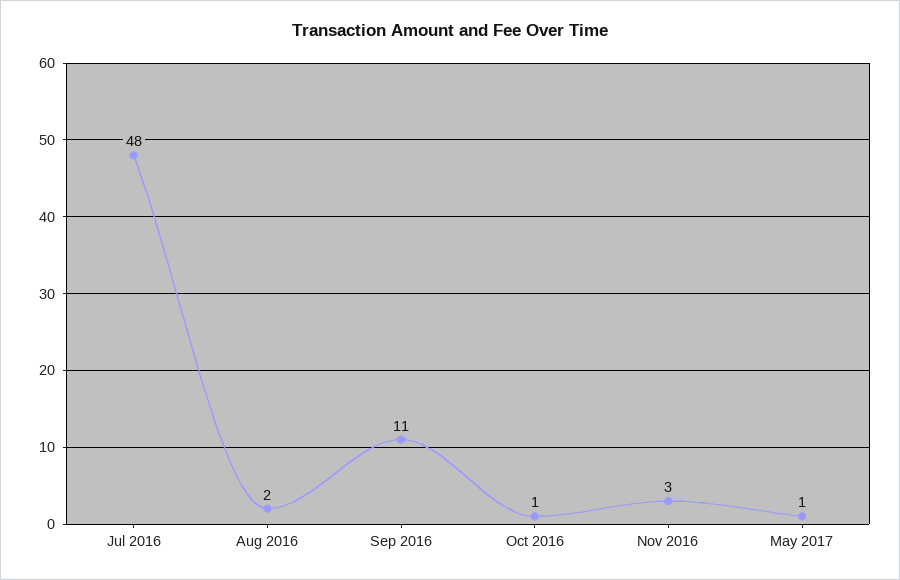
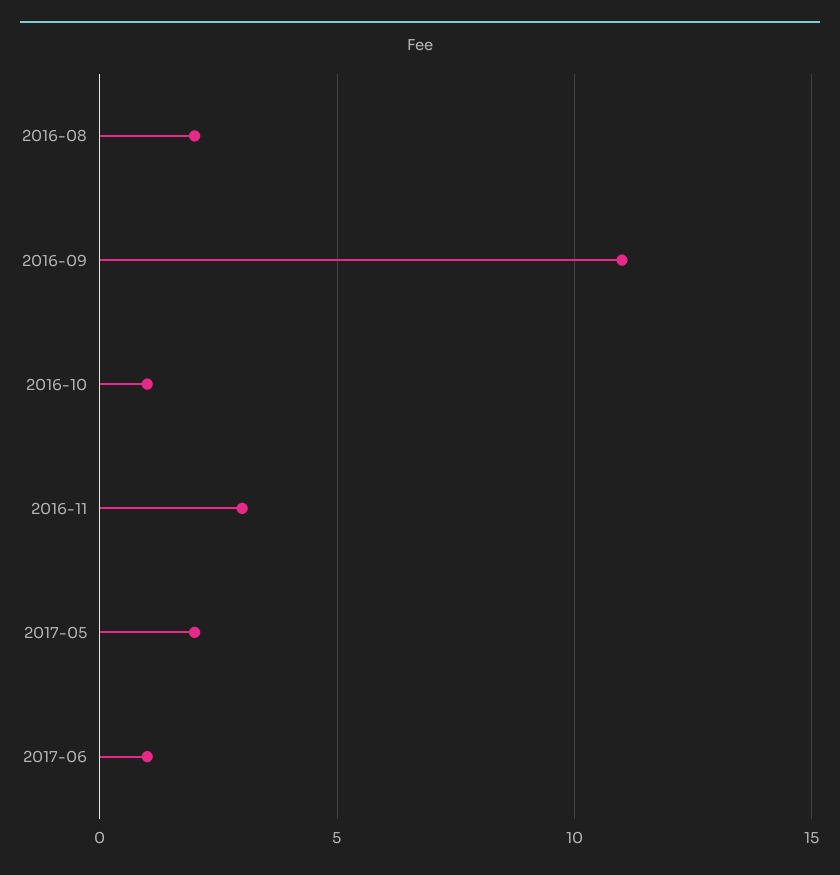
Jul 2016: 48 -> none
May 2017: 1 -> 2
2017-06: none -> 1

